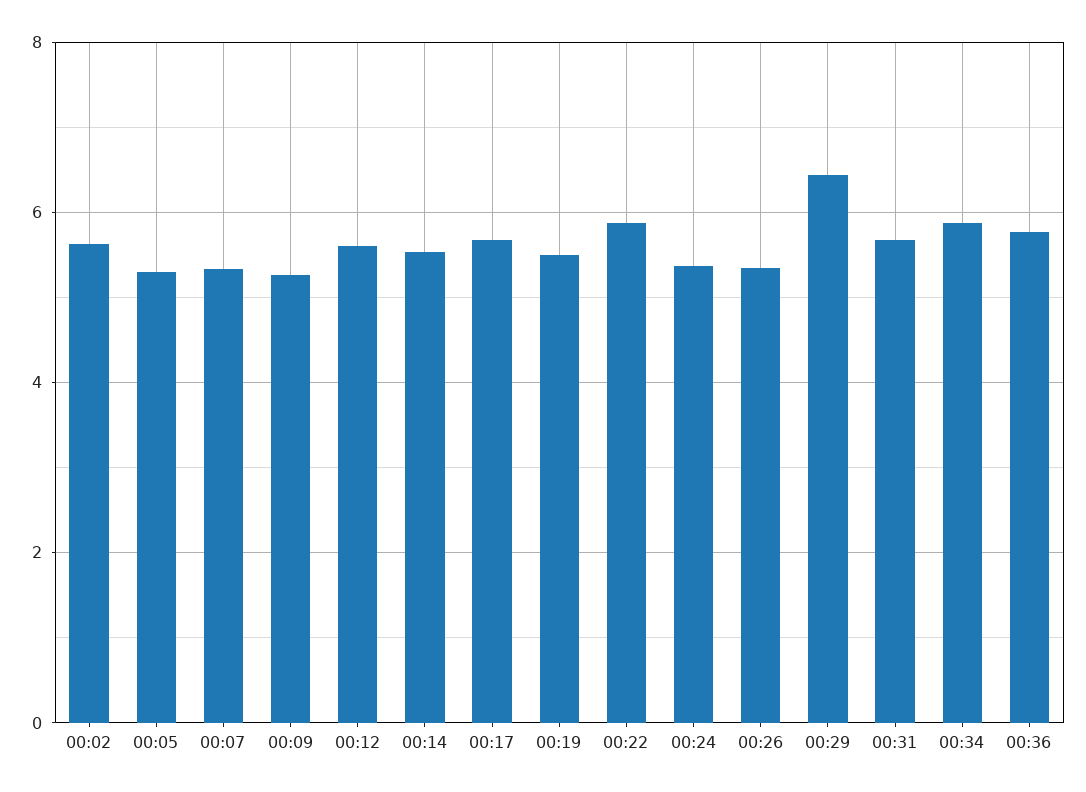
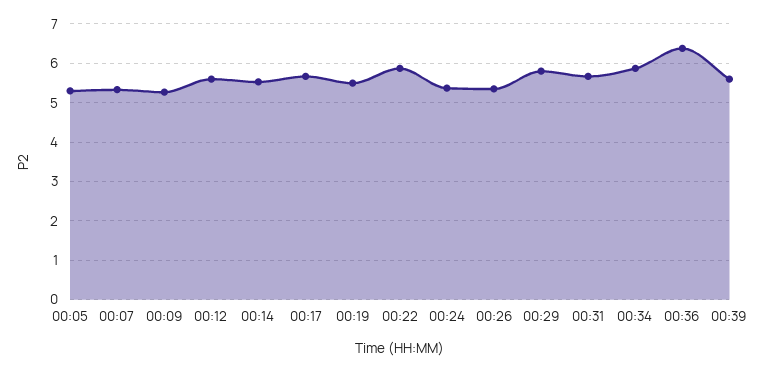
00:02: 5.6 -> none
00:29: 6.4 -> 5.8
00:36: 5.8 -> 6.4
00:39: none -> 5.6

